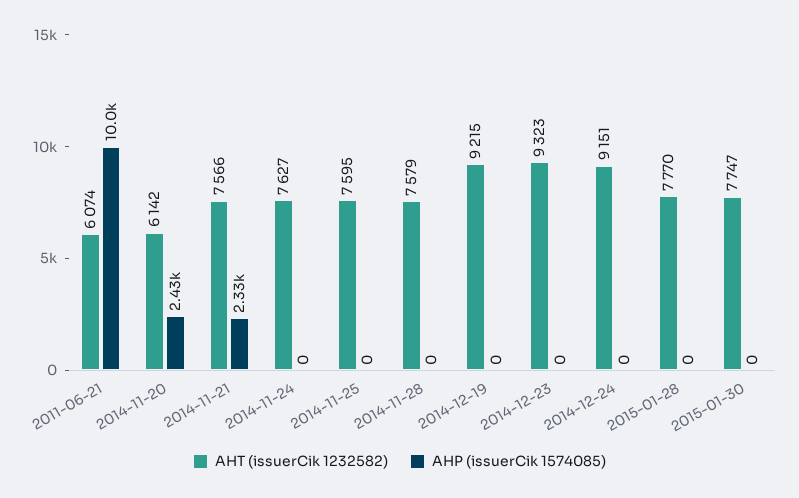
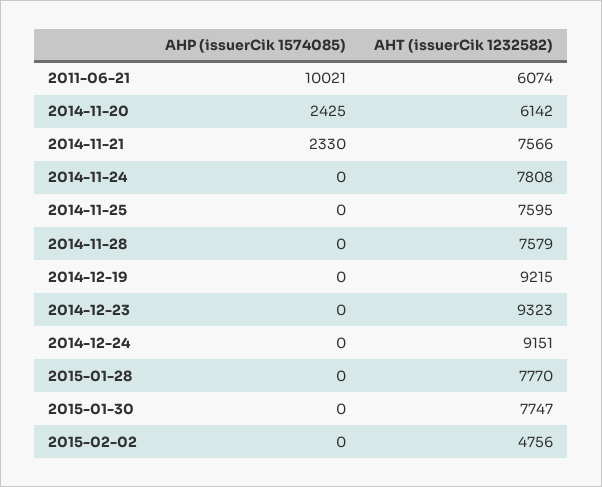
AHT (issuerCik 1232582), 2014-11-24: 7627 -> 7808
AHP (issuerCik 1574085), 2015-02-02: none -> 0
AHT (issuerCik 1232582), 2015-02-02: none -> 4756

